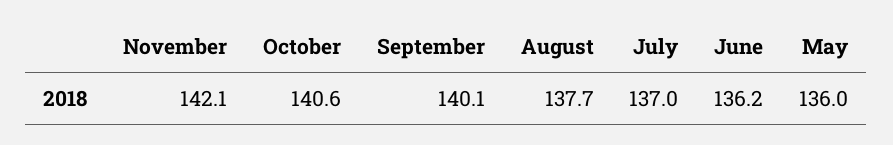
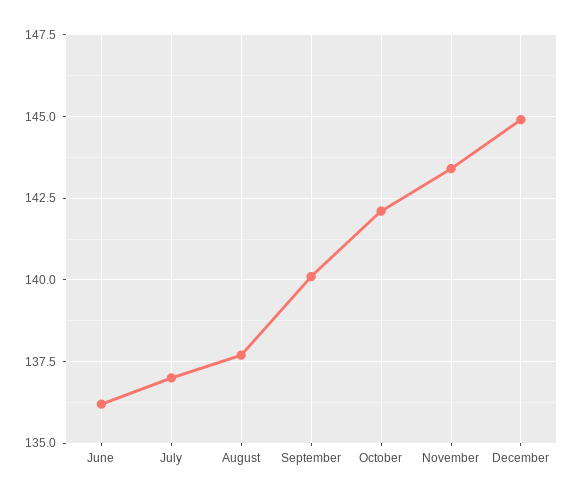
November: 142.1 -> 143.5
October: 140.6 -> 142
May: 136 -> none
December: none -> 145

